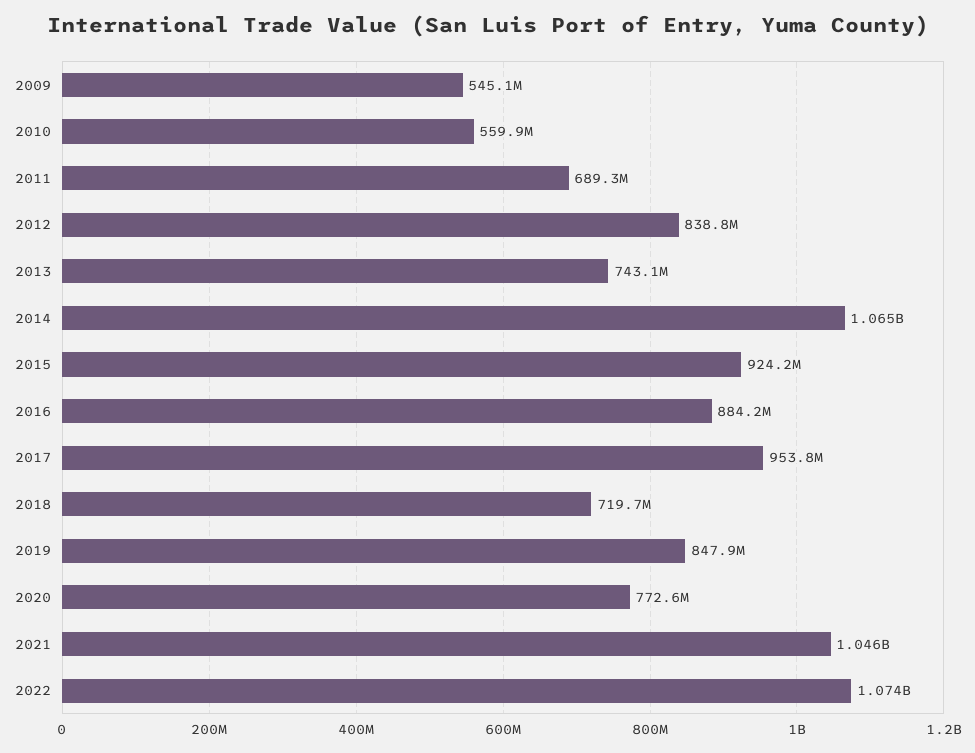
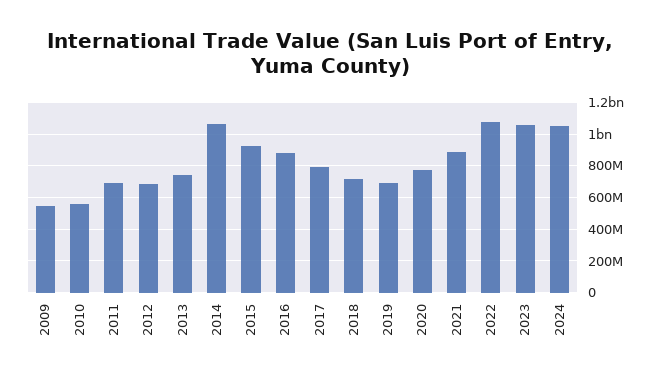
2012: 838800000 -> 700000000
2017: 953800000 -> 800000000
2019: 847900000 -> 700000000
2021: 1046000000 -> 900000000
2023: none -> 1050000000
2024: none -> 1050000000

